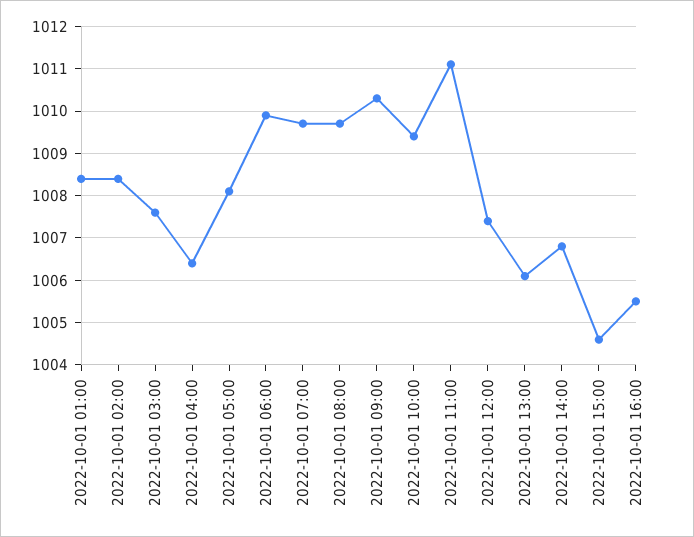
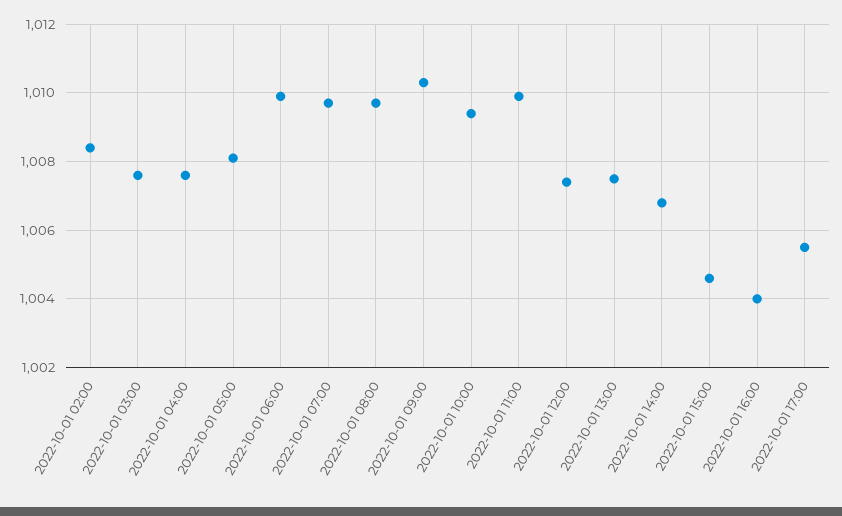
2022-10-01 01:00: 1008.5 -> none
2022-10-01 04:00: 1006.5 -> 1007.5
2022-10-01 11:00: 1011 -> 1010
2022-10-01 13:00: 1006 -> 1007.5
2022-10-01 16:00: 1005.5 -> 1004
2022-10-01 17:00: none -> 1005.5

